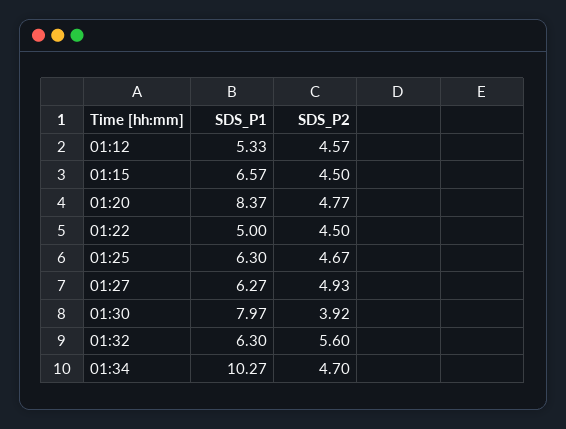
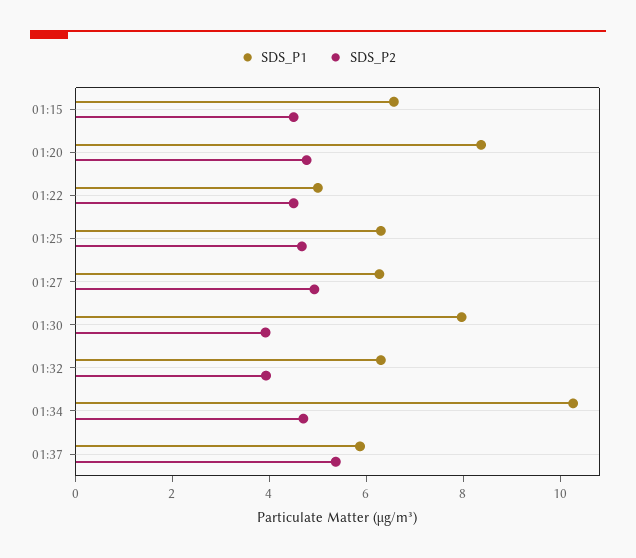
SDS_P1, 01:12: 5.33 -> none
SDS_P2, 01:12: 4.57 -> none
SDS_P2, 01:32: 5.6 -> 4
SDS_P1, 01:37: none -> 6
SDS_P2, 01:37: none -> 5.5

